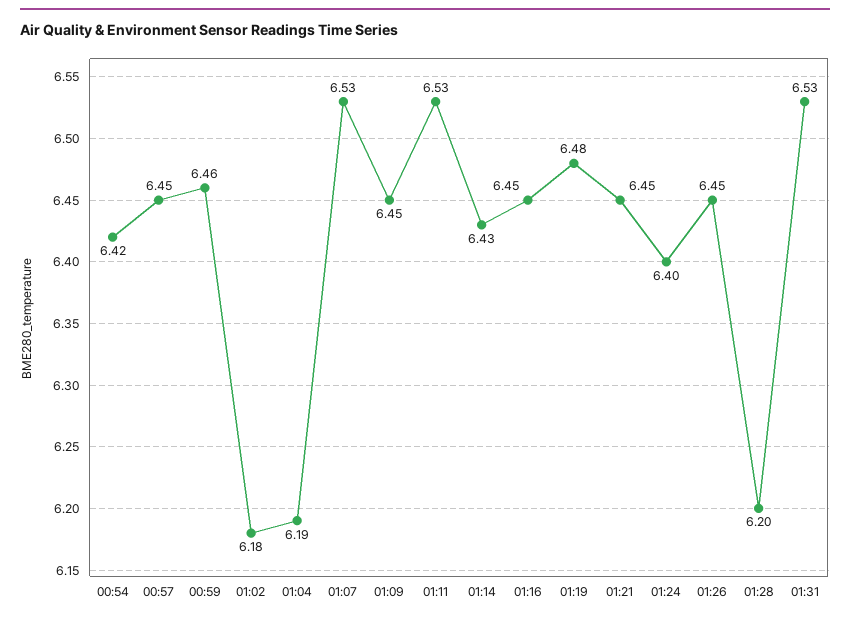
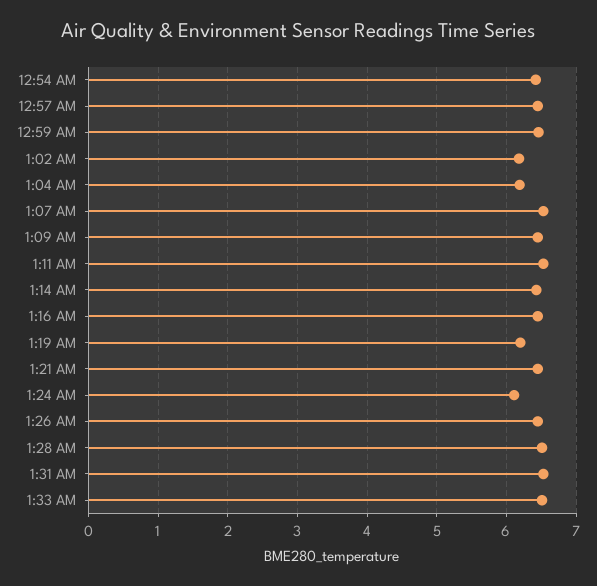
01:19: 6.48 -> 6.2
01:24: 6.4 -> 6.1
01:28: 6.2 -> 6.5
1:33 AM: none -> 6.5

